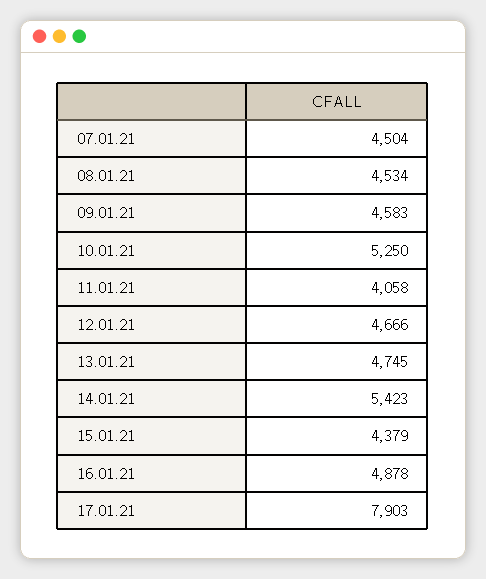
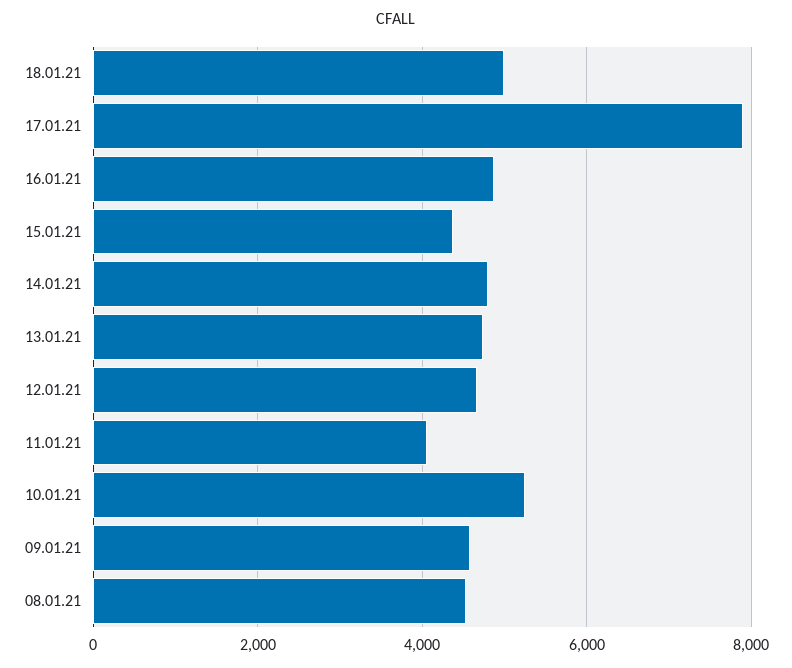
07.01.21: 4504 -> none
14.01.21: 5423 -> 4800
18.01.21: none -> 5000

